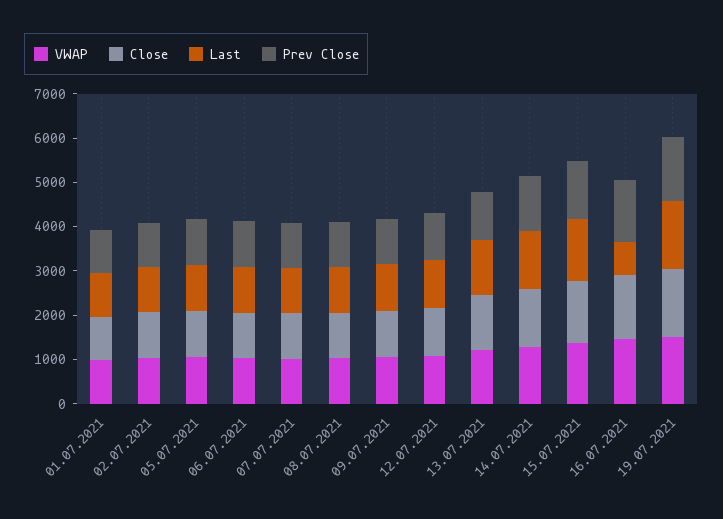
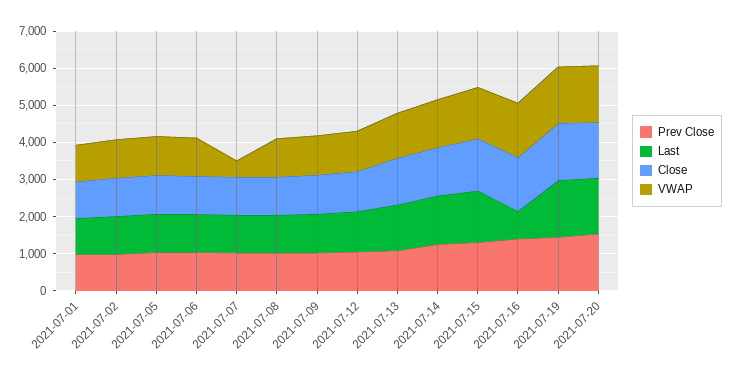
VWAP, 07.07.2021: 1000 -> 500
Prev Close, 2021-07-20: none -> 1500
Last, 2021-07-20: none -> 1500
Close, 2021-07-20: none -> 1500
VWAP, 2021-07-20: none -> 1500

